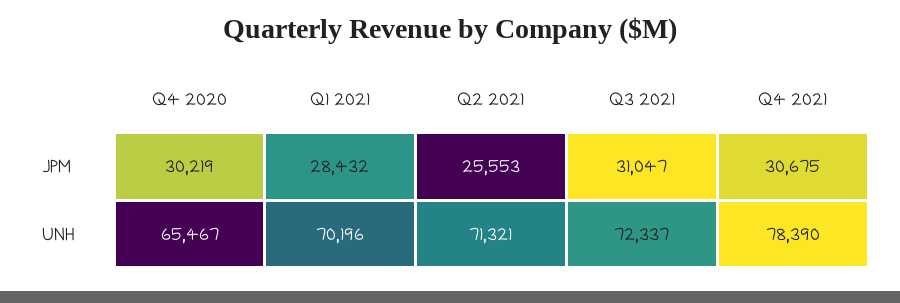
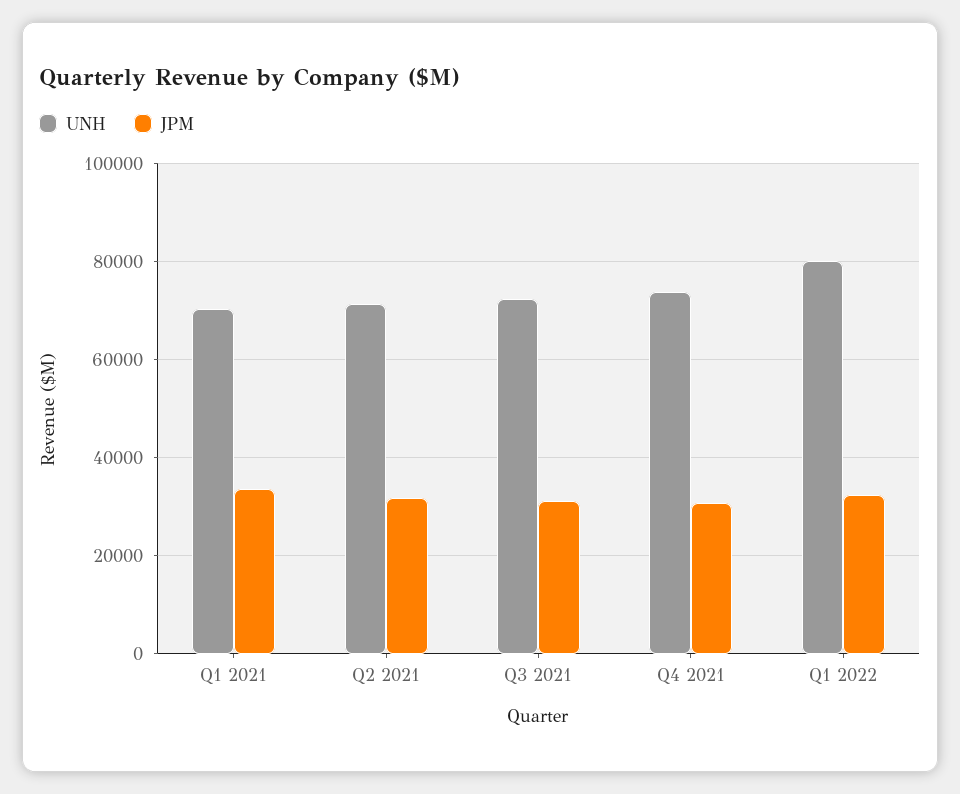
JPM, Q4 2020: 30219 -> none
JPM, Q1 2021: 28432 -> 34000
JPM, Q2 2021: 25553 -> 32000
UNH, Q4 2020: 65467 -> none
UNH, Q4 2021: 78390 -> 74000
UNH, Q1 2022: none -> 80000
JPM, Q1 2022: none -> 32000

